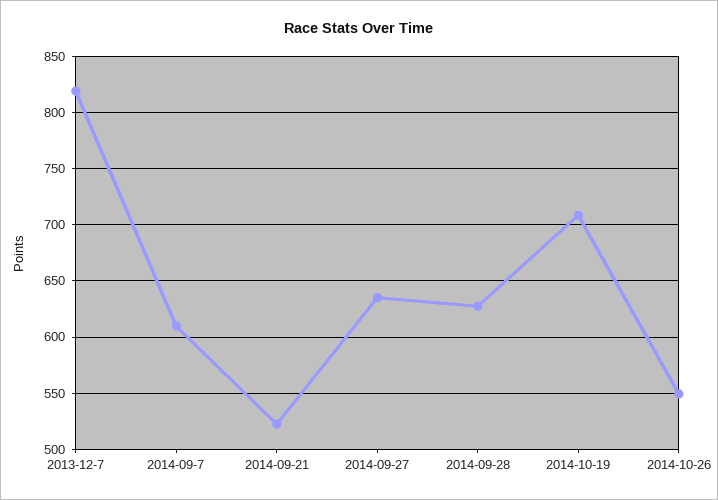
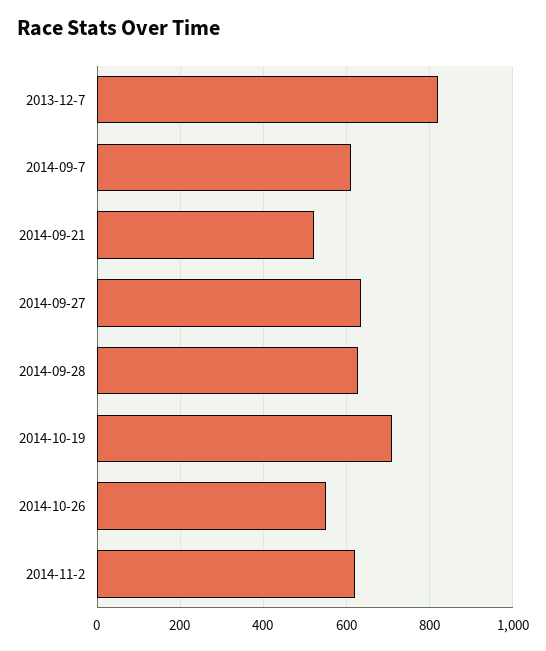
2014-11-2: none -> 620

